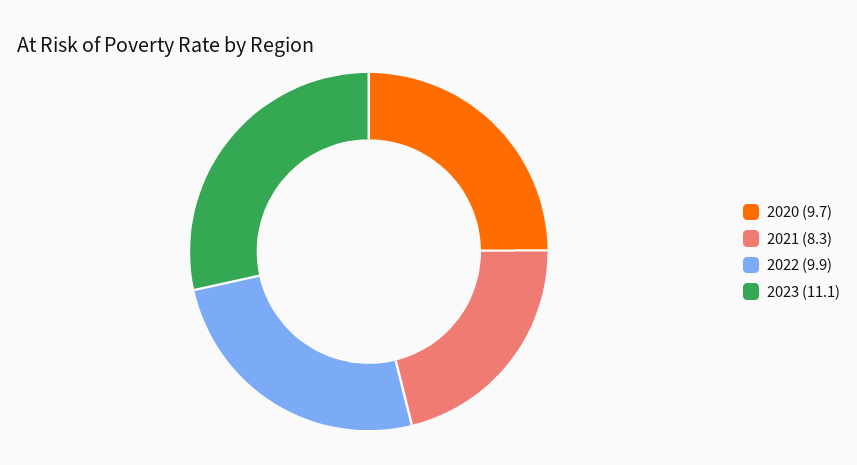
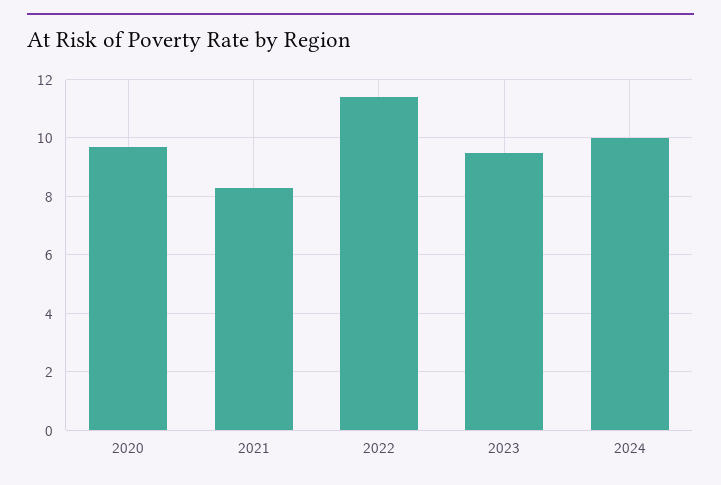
2022: 9.9 -> 11.5
2023: 11.1 -> 9.5
2024: none -> 10

